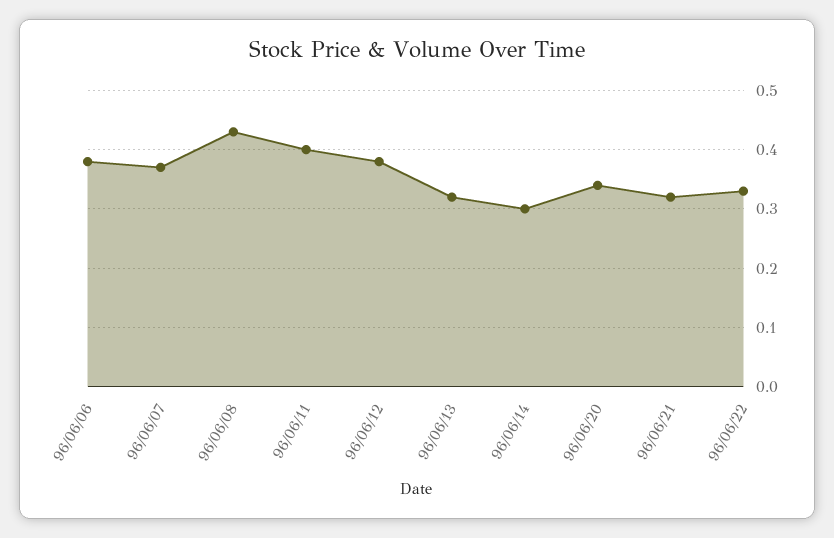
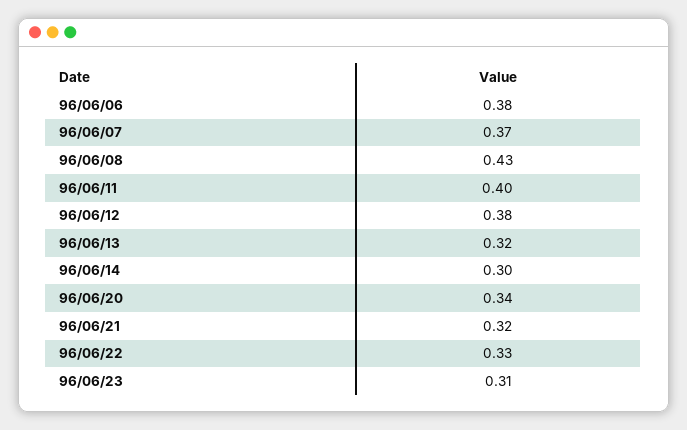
96/06/23: none -> 0.31

